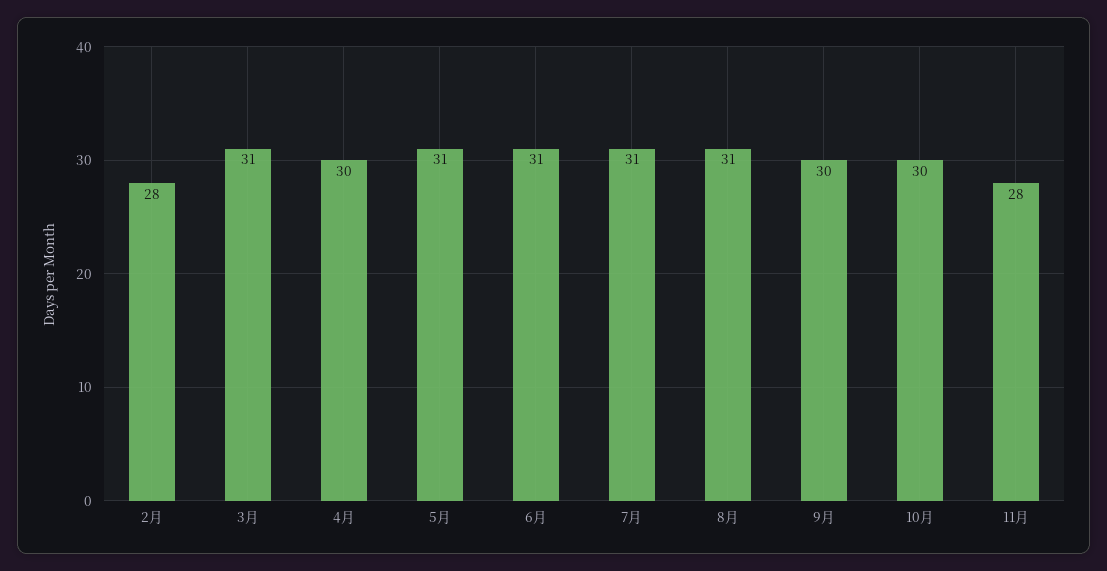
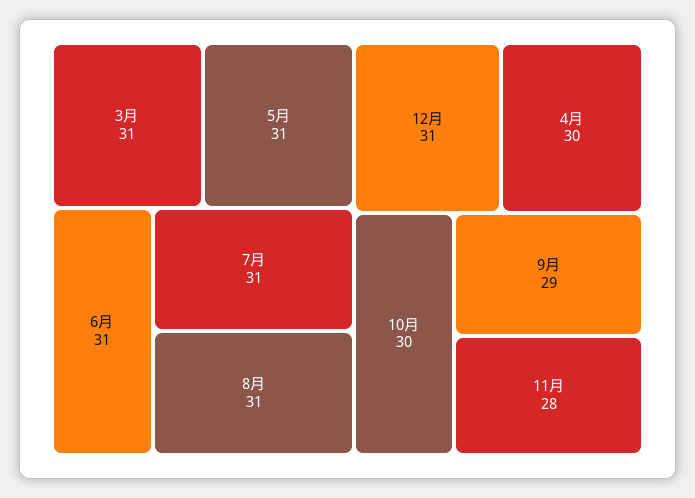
2月: 28 -> none
9月: 30 -> 29
12月: none -> 31

